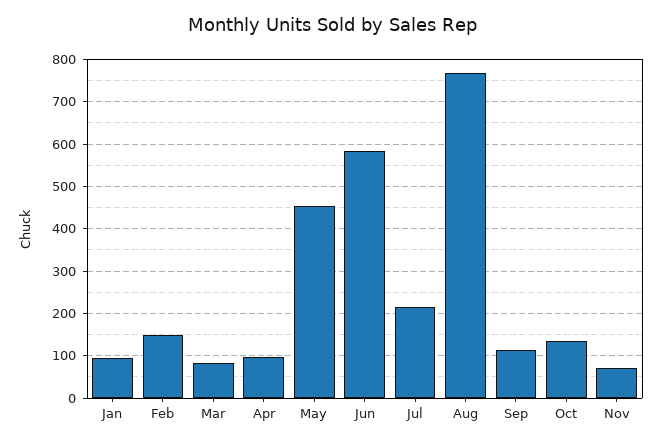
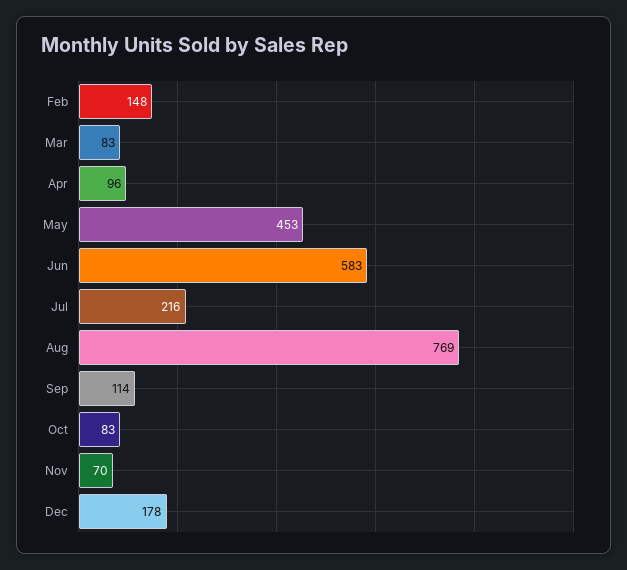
Jan: 100 -> none
Oct: 140 -> 83
Dec: none -> 178

